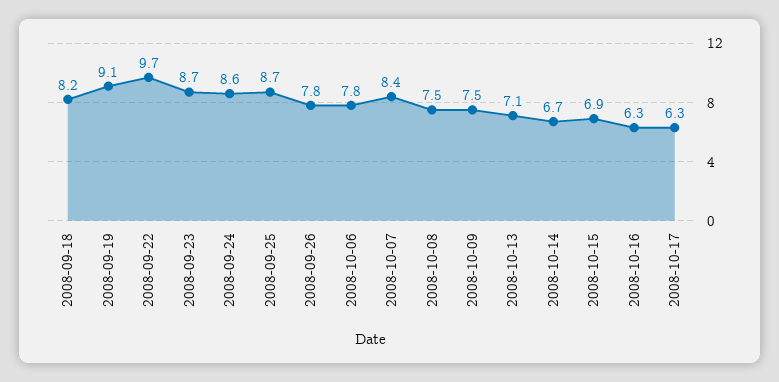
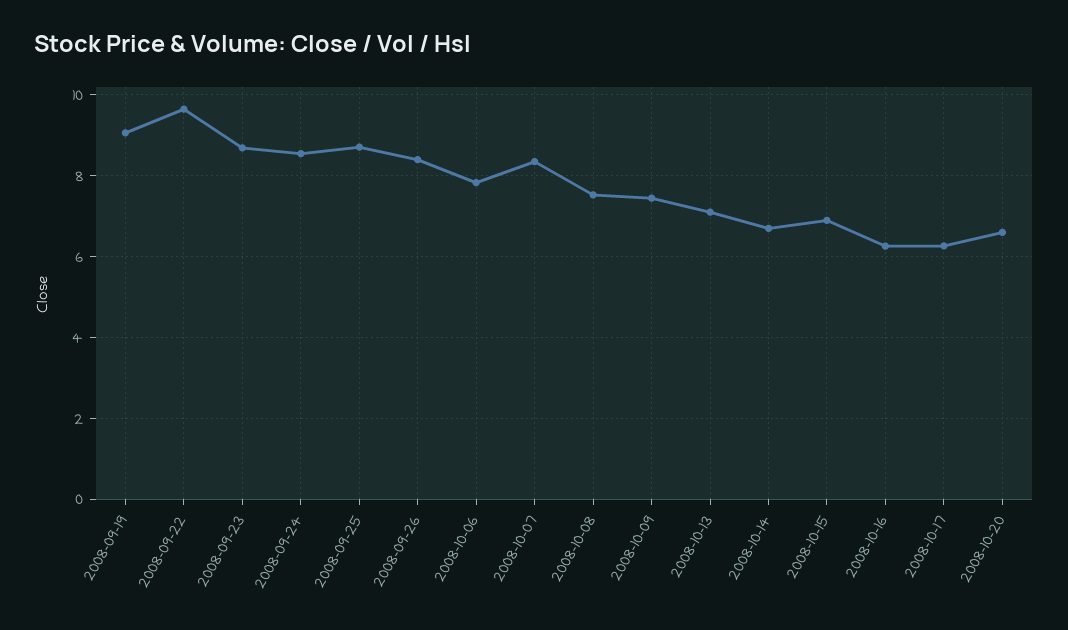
2008-09-18: 8.2 -> none
2008-09-26: 7.8 -> 8.4
2008-10-20: none -> 6.6

